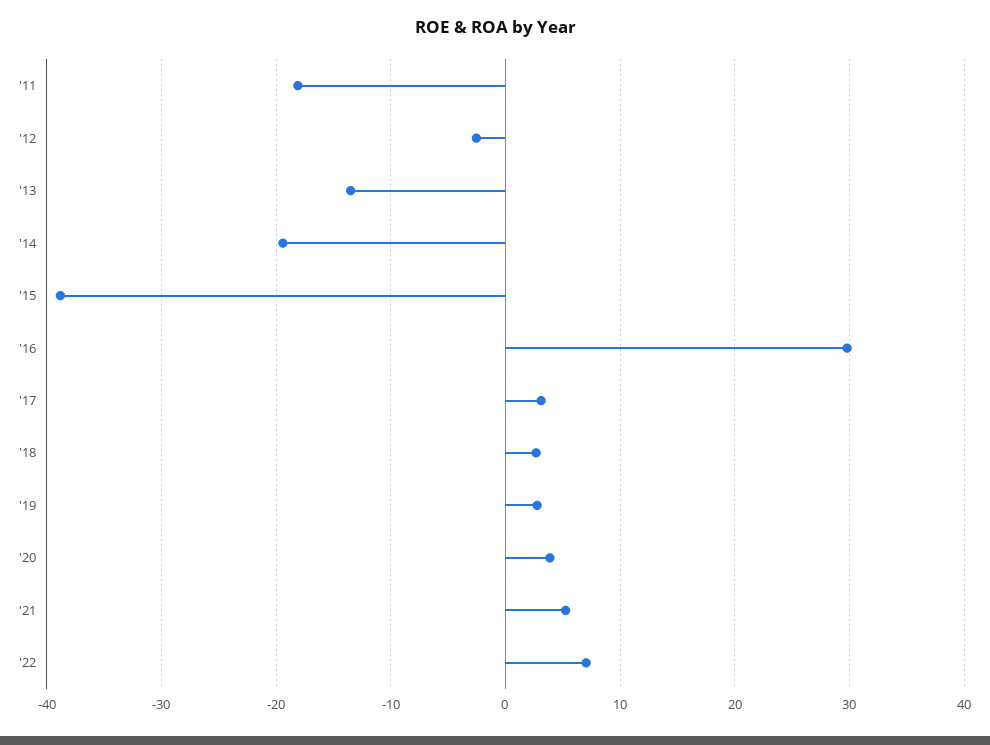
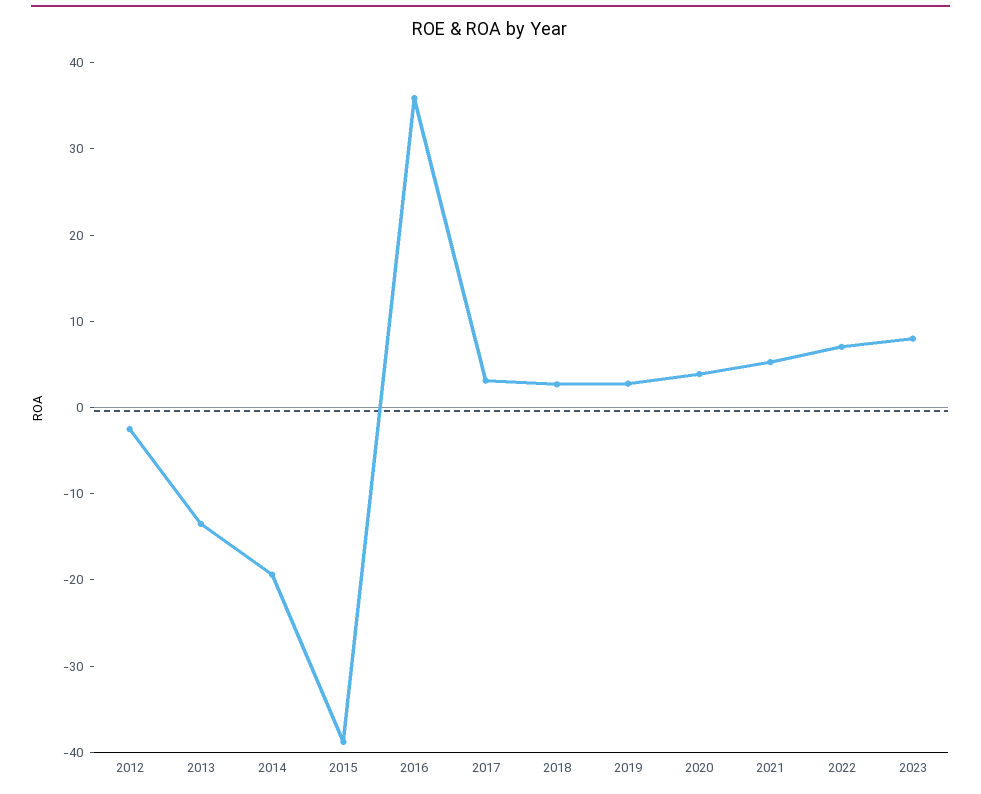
'11: -18 -> none
'16: 30 -> 36
2023: none -> 8

